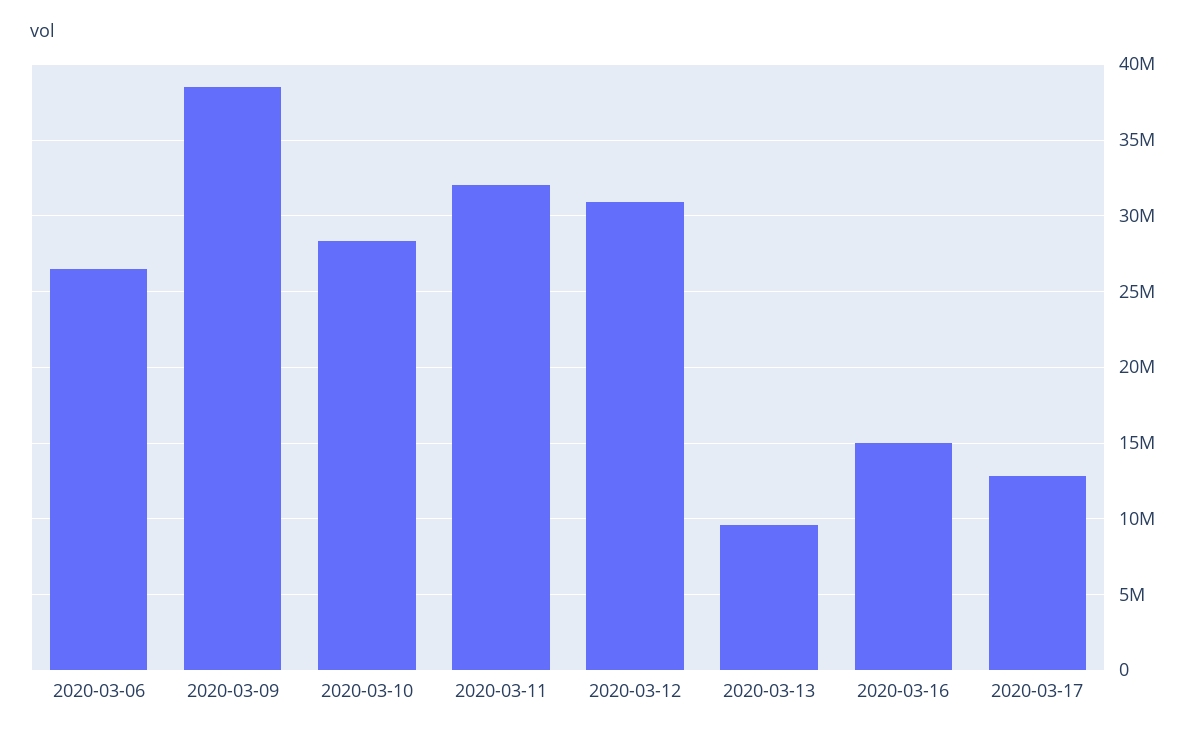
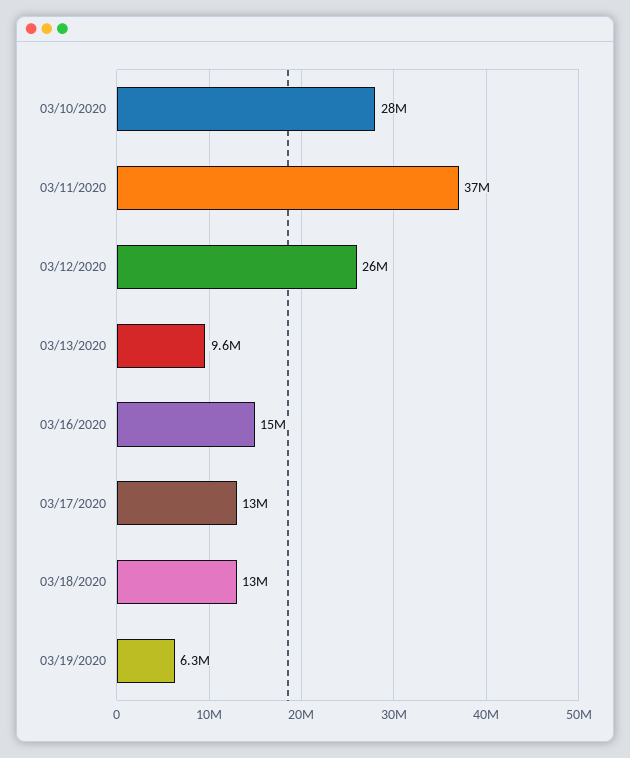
2020-03-06: 26500000 -> none
2020-03-09: 38500000 -> none
2020-03-11: 32000000 -> 37000000
2020-03-12: 31000000 -> 26000000
03/18/2020: none -> 13000000
03/19/2020: none -> 6300000

